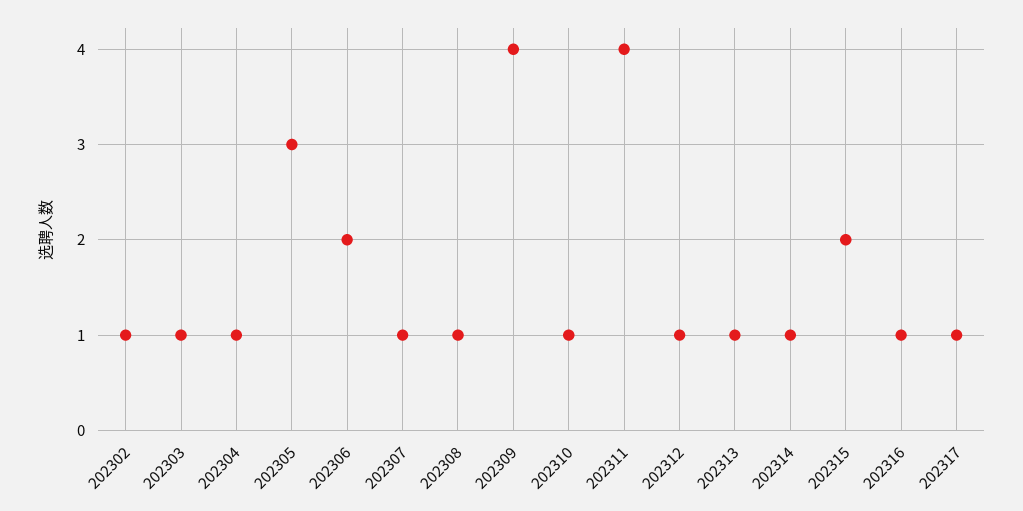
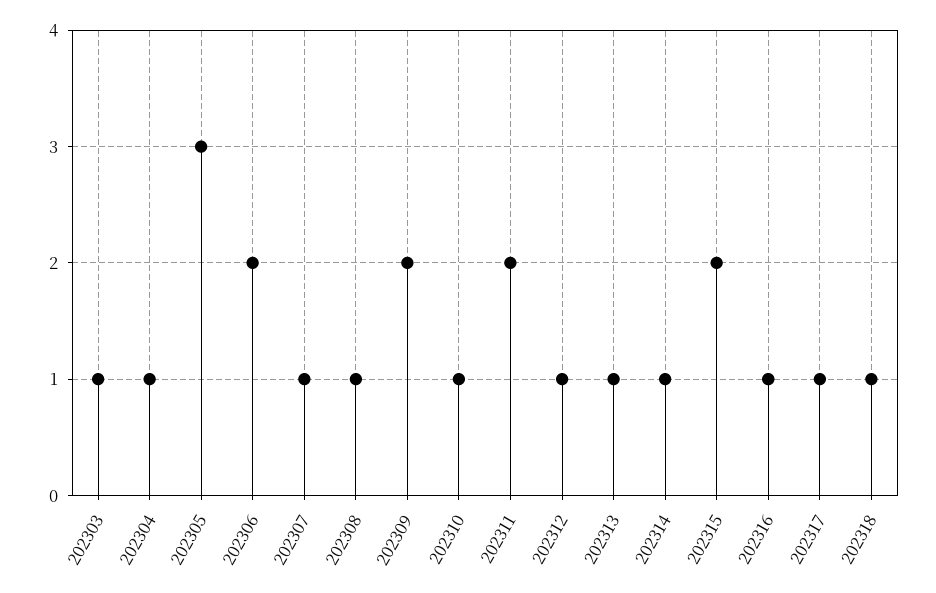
202302: 1 -> none
202309: 4 -> 2
202311: 4 -> 2
202318: none -> 1

